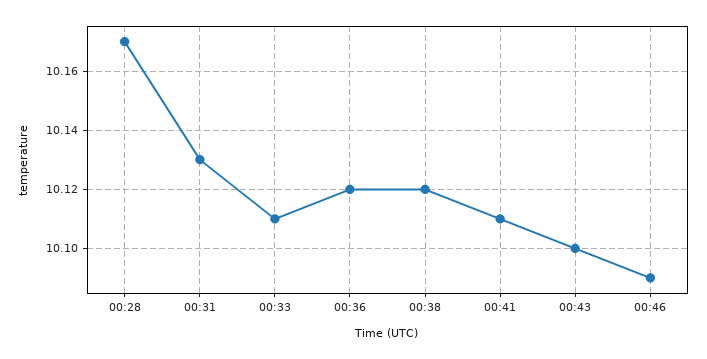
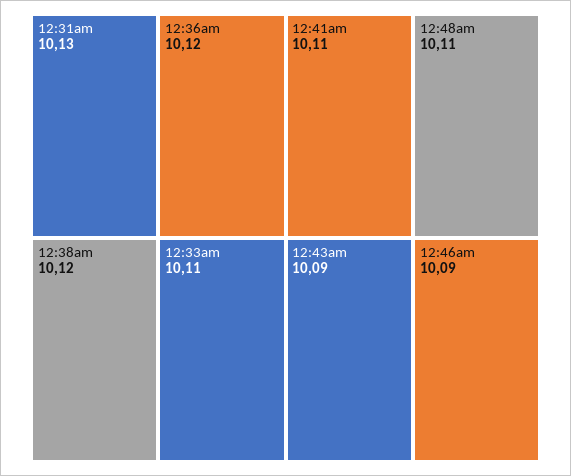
00:28: 10.17 -> none
00:43: 10.1 -> 10.09
12:48am: none -> 10.11

